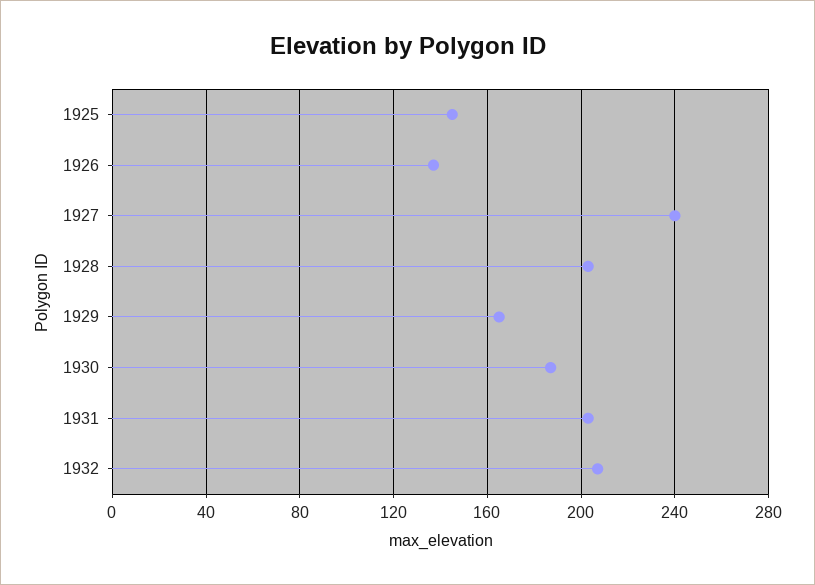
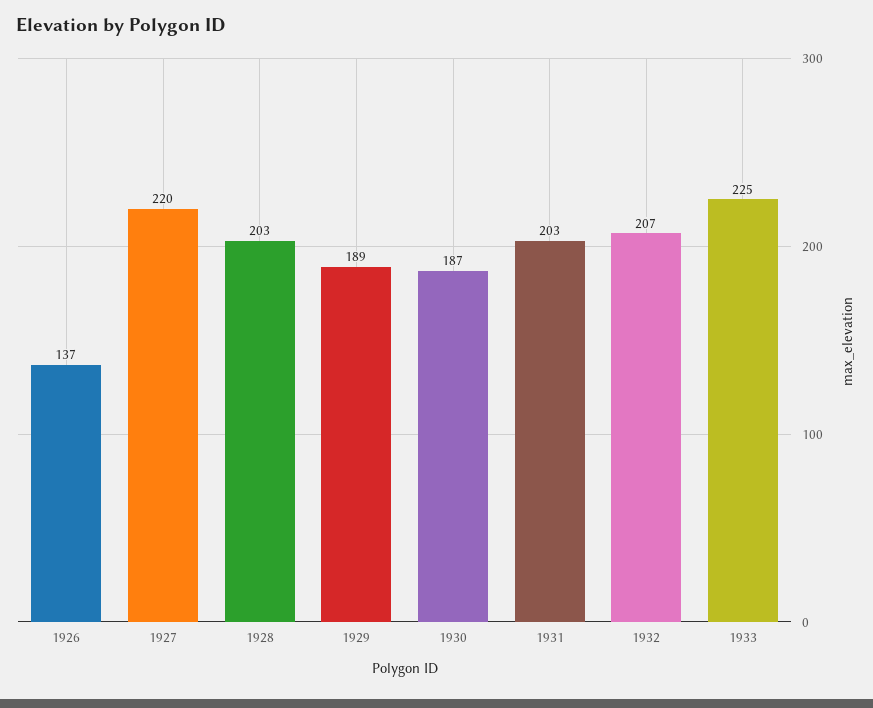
1925: 145 -> none
1927: 240 -> 220
1929: 165 -> 189
1933: none -> 225

